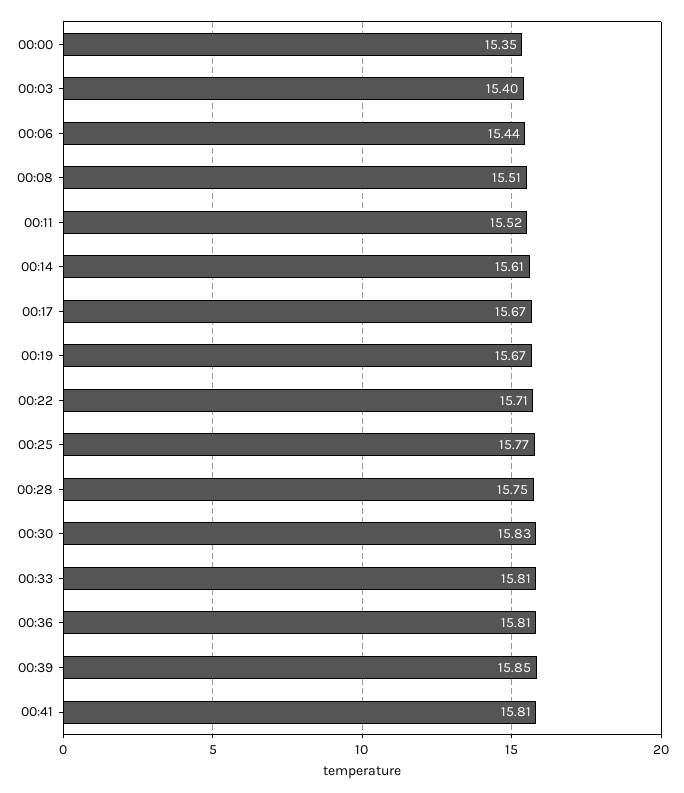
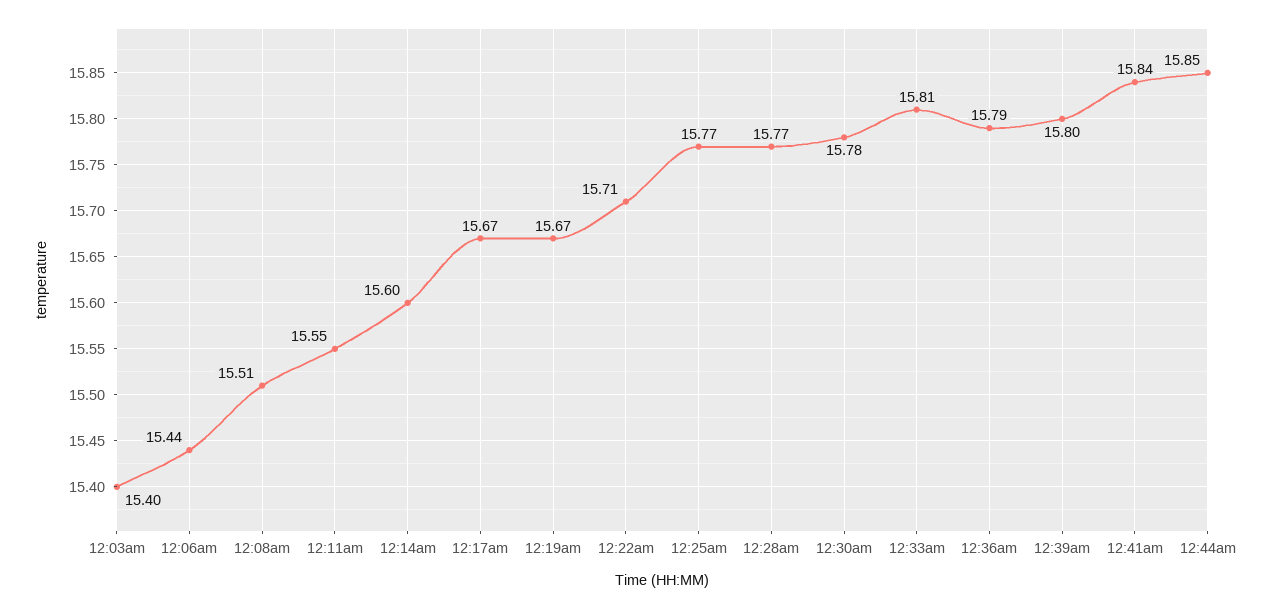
00:00: 15.35 -> none
00:11: 15.52 -> 15.55
00:14: 15.61 -> 15.6
00:28: 15.75 -> 15.77
00:30: 15.83 -> 15.78
00:36: 15.81 -> 15.79
00:39: 15.85 -> 15.8
00:41: 15.81 -> 15.84
12:44am: none -> 15.85

